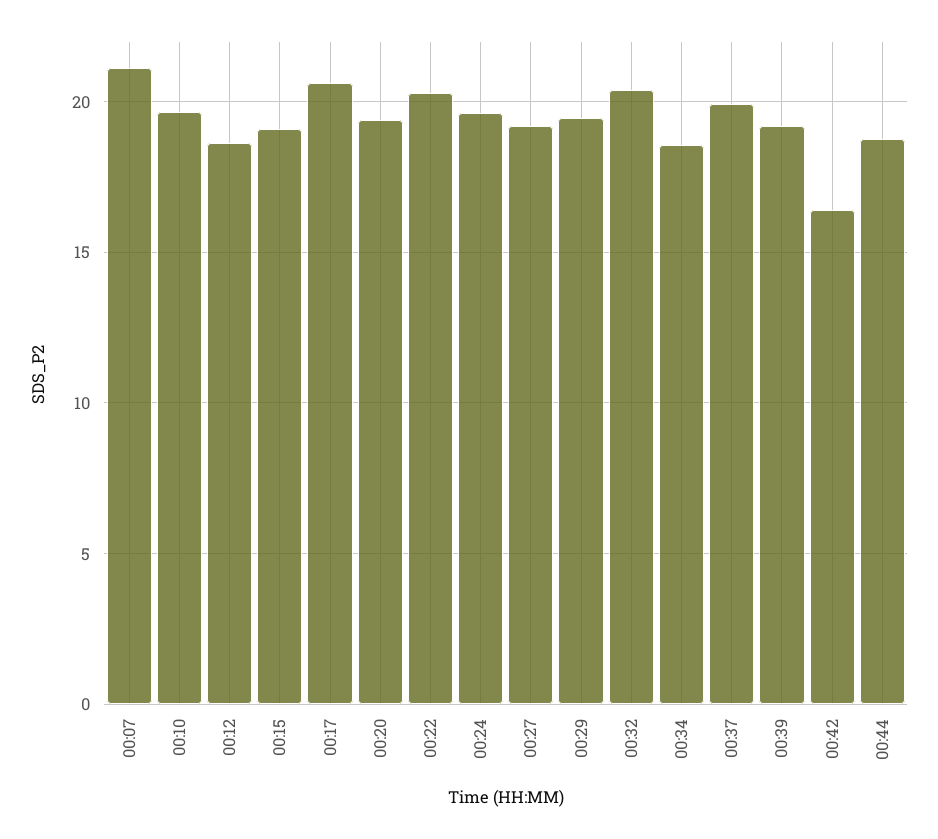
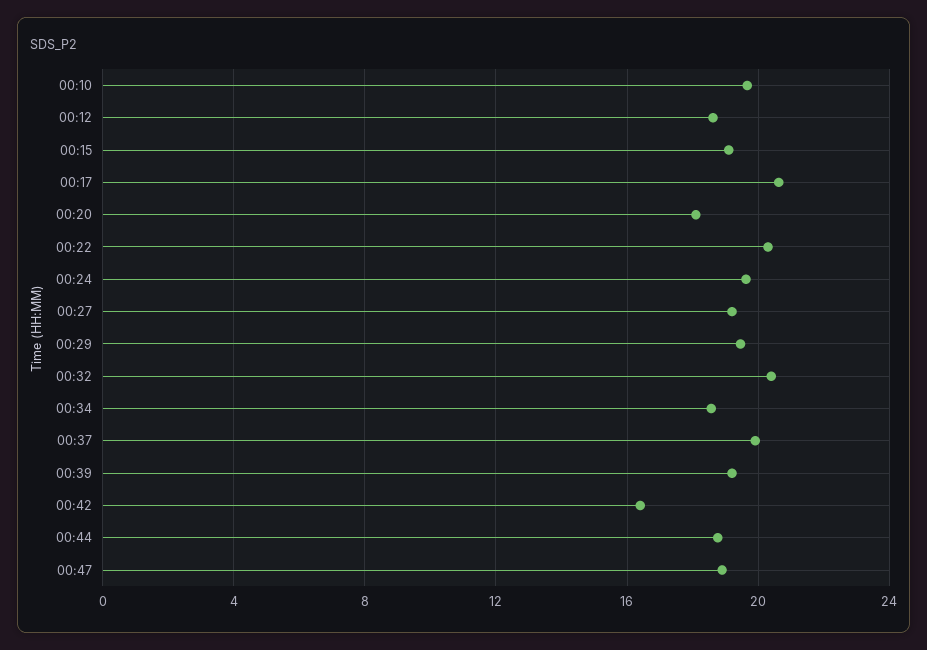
00:07: 21 -> none
00:20: 19.5 -> 18
00:47: none -> 19

